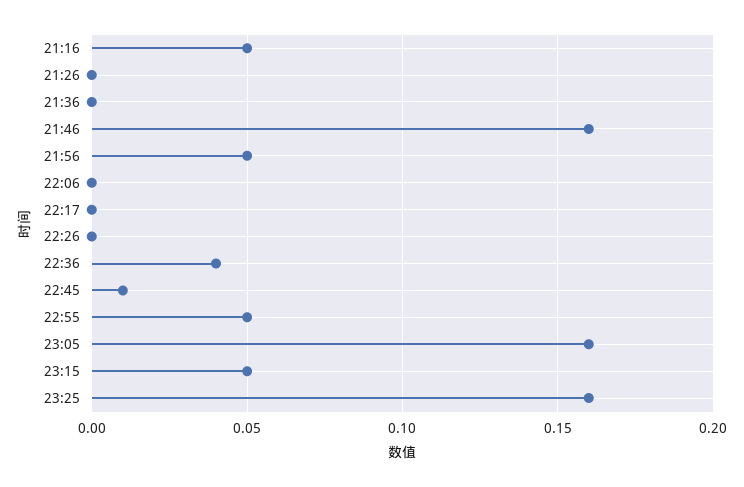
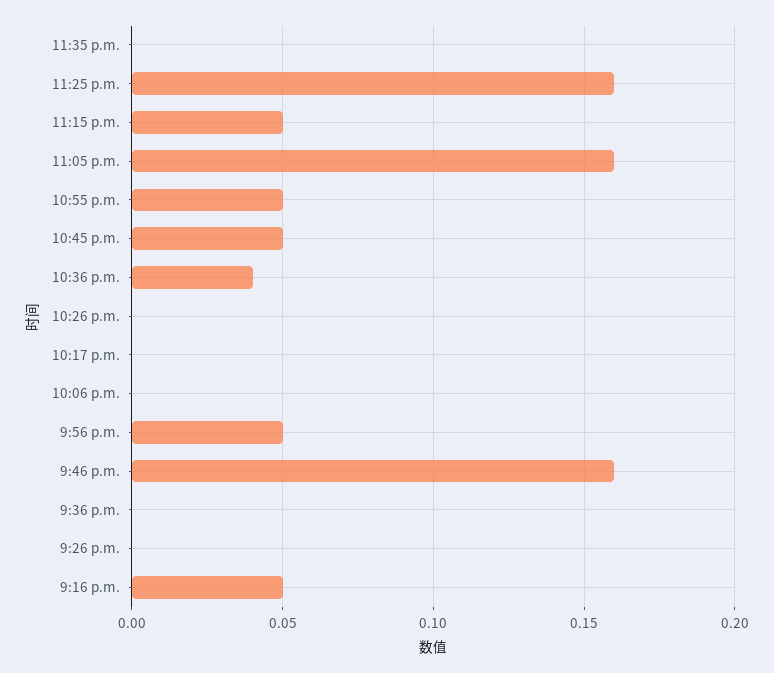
22:45: 0.01 -> 0.05
11:35 p.m.: none -> 0

